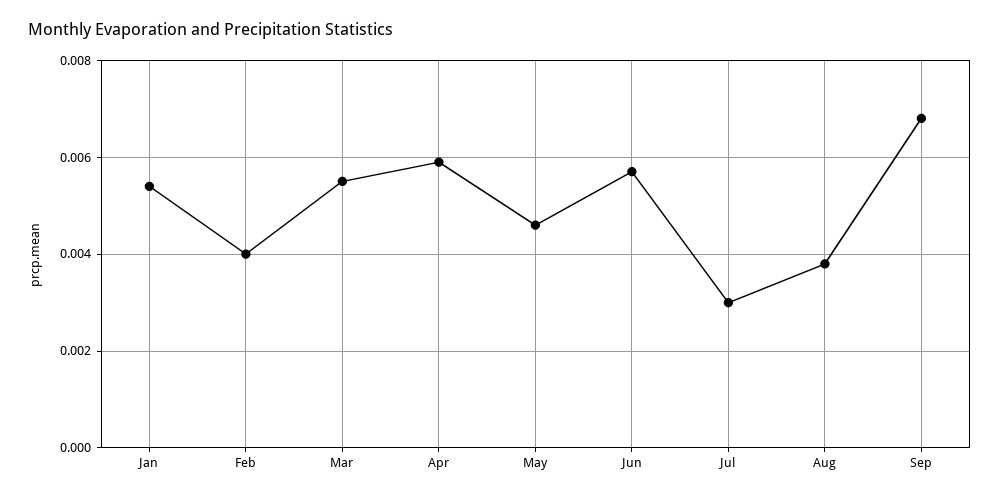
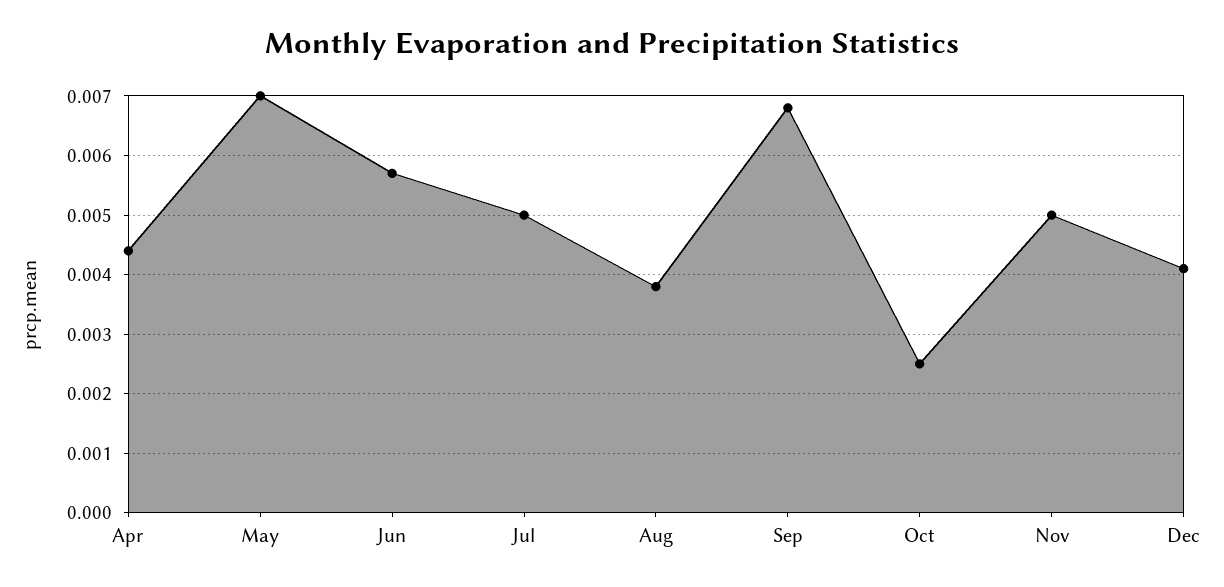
Jan: 0.0055 -> none
Feb: 0.004 -> none
Mar: 0.0055 -> none
Apr: 0.006 -> 0.0045
May: 0.0045 -> 0.007
Jul: 0.003 -> 0.005
Oct: none -> 0.0025
Nov: none -> 0.005
Dec: none -> 0.004

